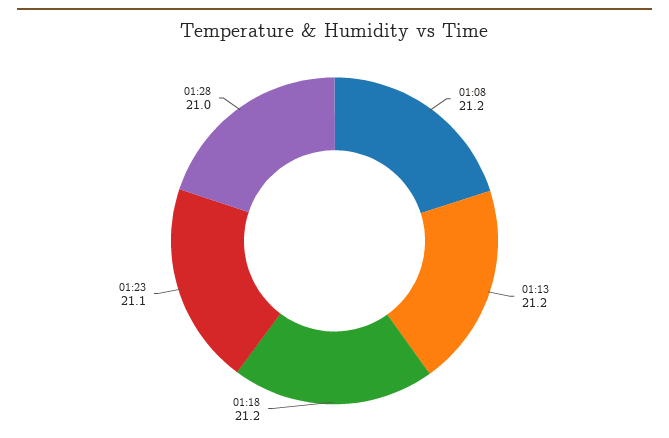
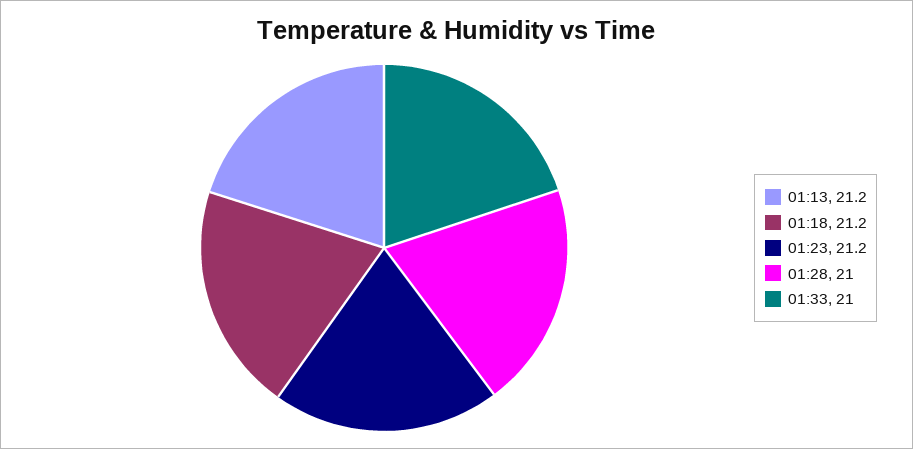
01:08: 21.2 -> none
01:23: 21.1 -> 21.2
01:33: none -> 21

